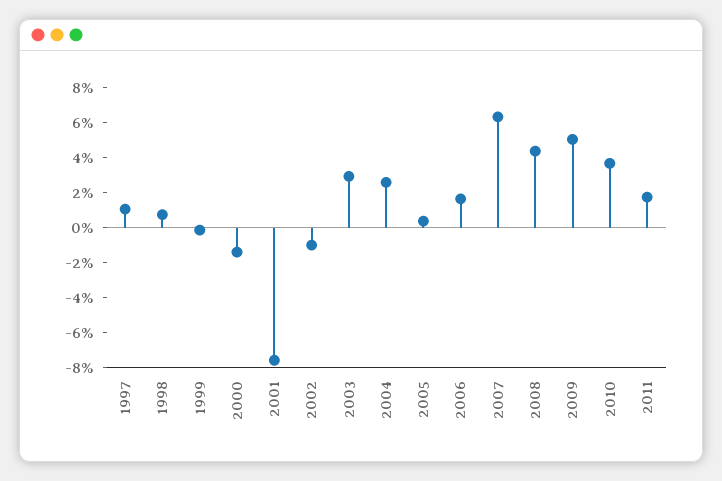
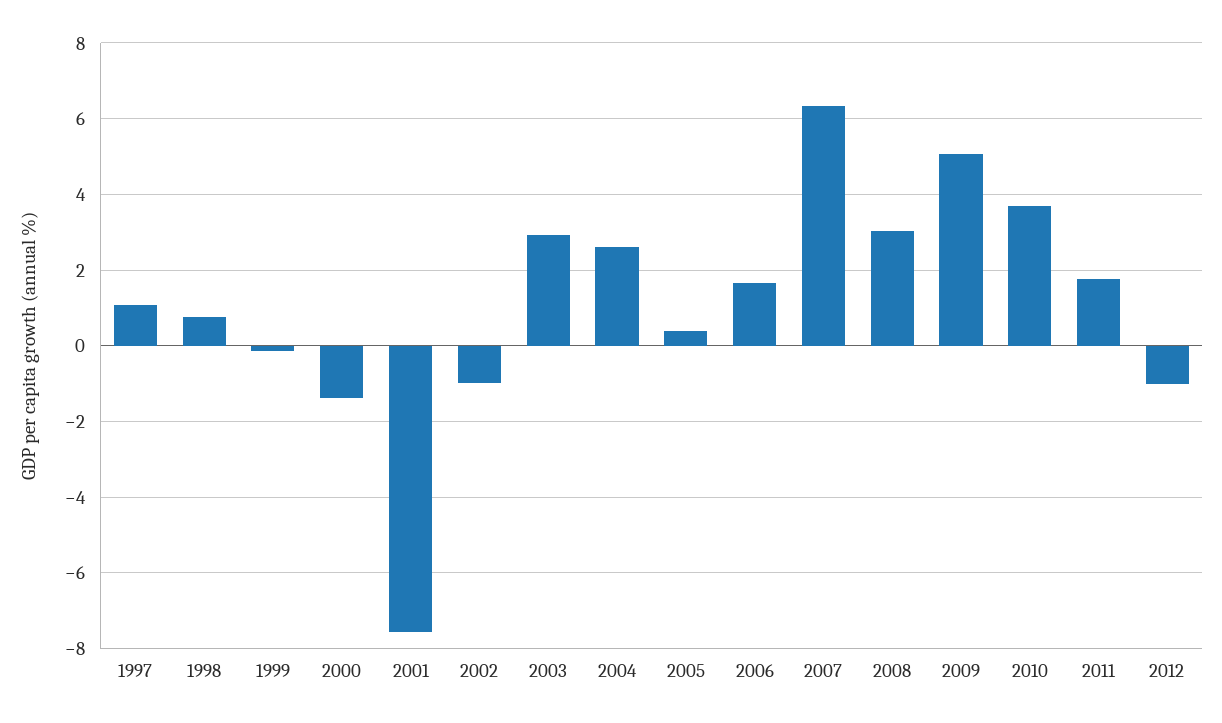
2008: 4.5 -> 3
2012: none -> -1

